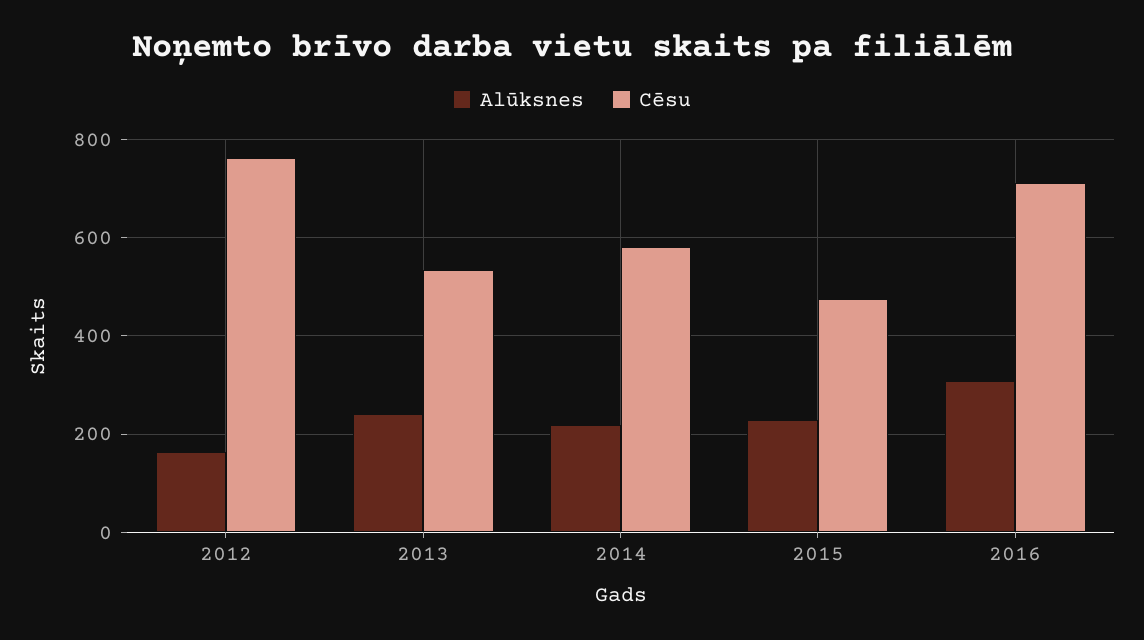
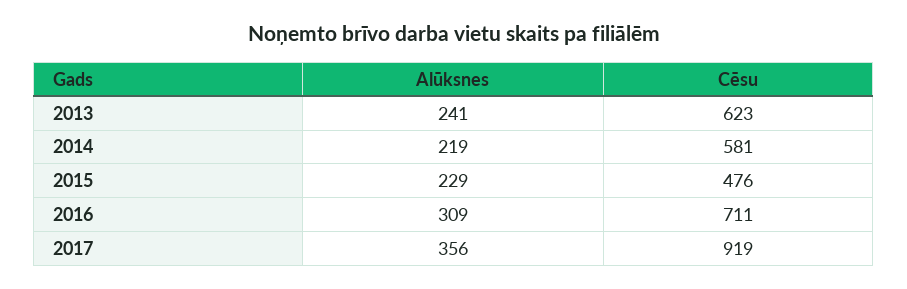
Alūksnes, 2012: 160 -> none
Cēsu, 2012: 760 -> none
Cēsu, 2013: 540 -> 623
Alūksnes, 2017: none -> 356
Cēsu, 2017: none -> 919

